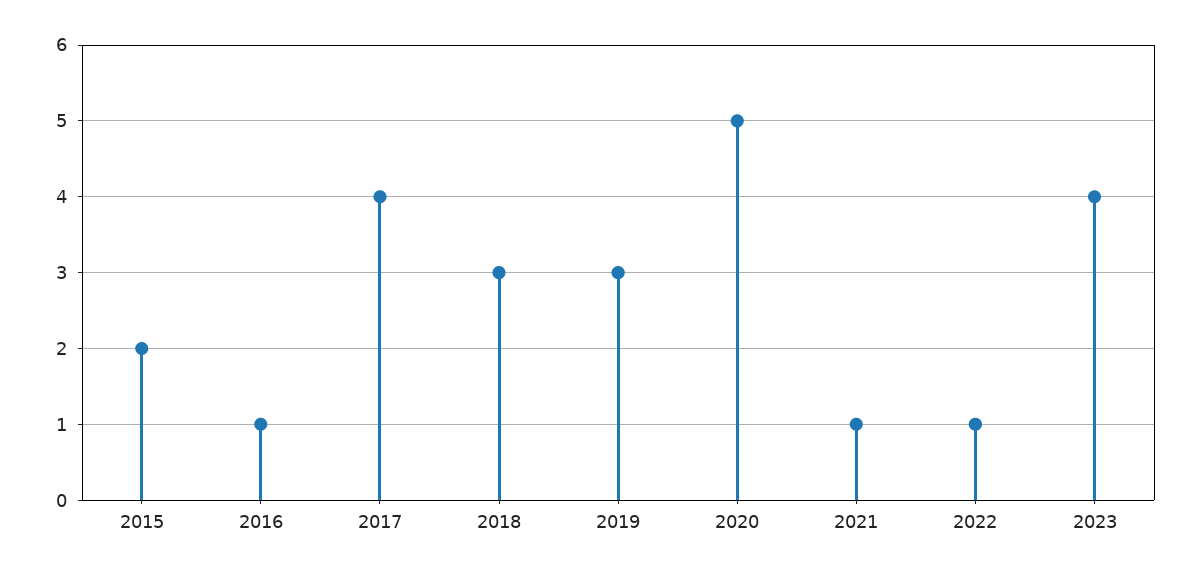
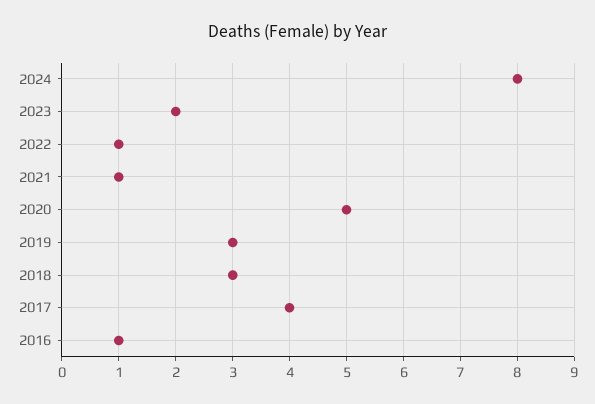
2015: 2 -> none
2023: 4 -> 2
2024: none -> 8

